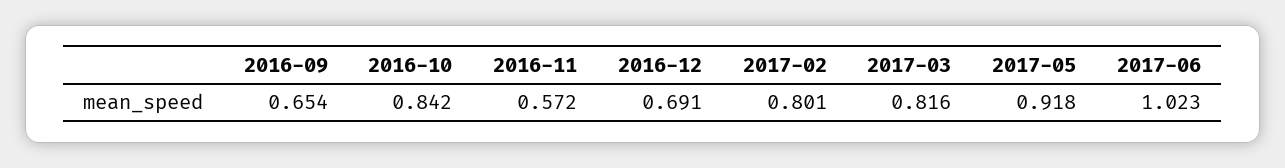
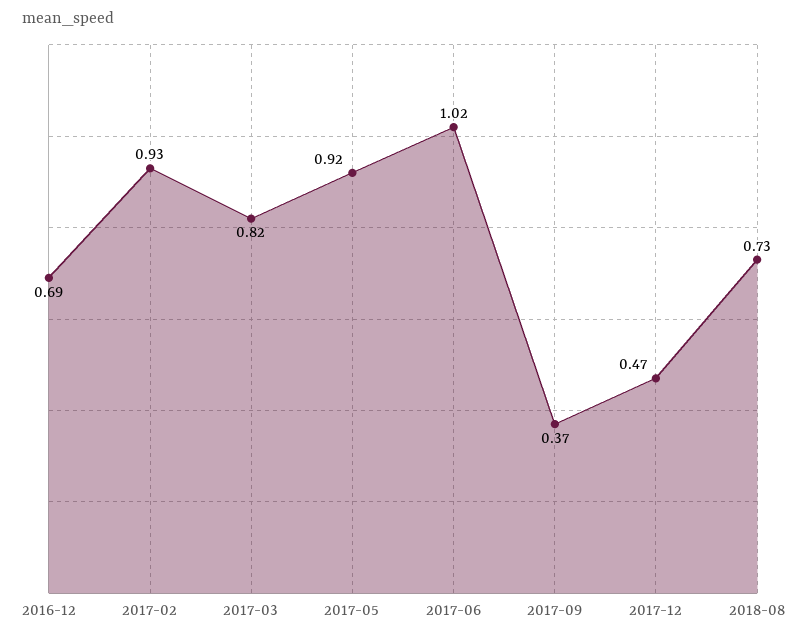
2016-09: 0.654 -> none
2016-10: 0.842 -> none
2016-11: 0.572 -> none
2017-02: 0.801 -> 0.93
2017-09: none -> 0.37
2017-12: none -> 0.47
2018-08: none -> 0.73

